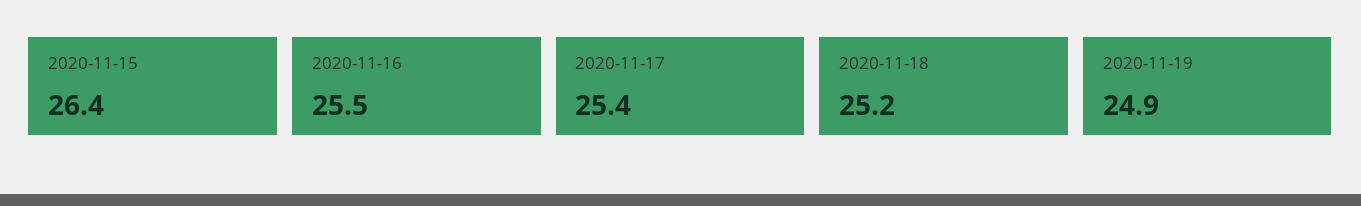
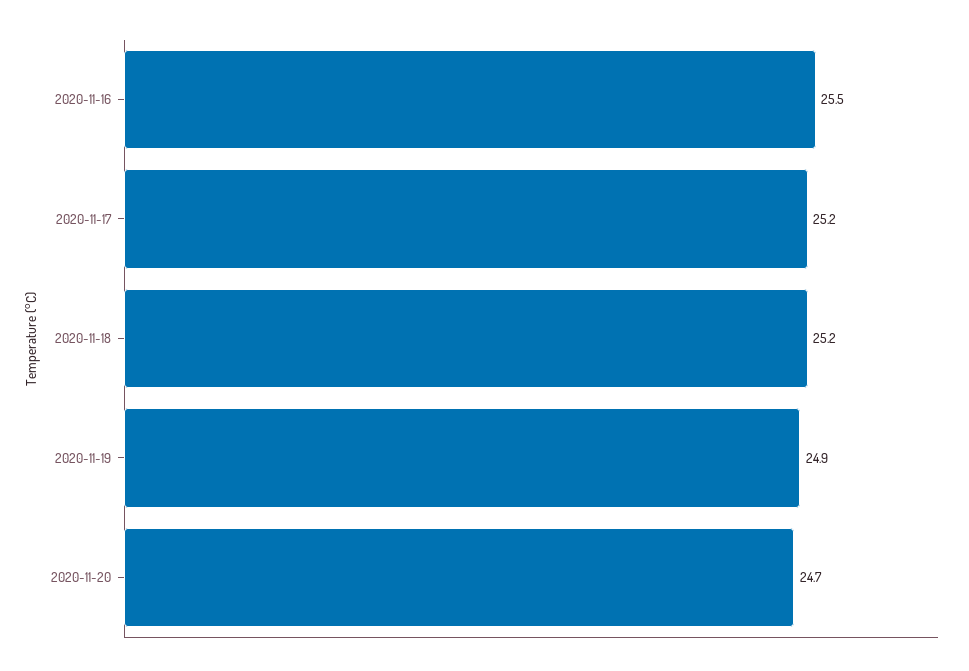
2020-11-15: 26.4 -> none
2020-11-17: 25.4 -> 25.2
2020-11-20: none -> 24.7

